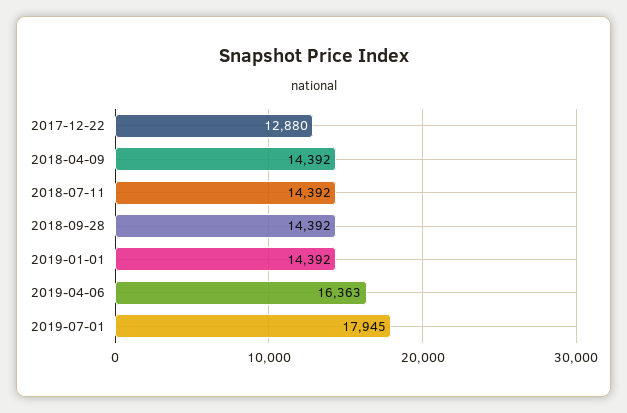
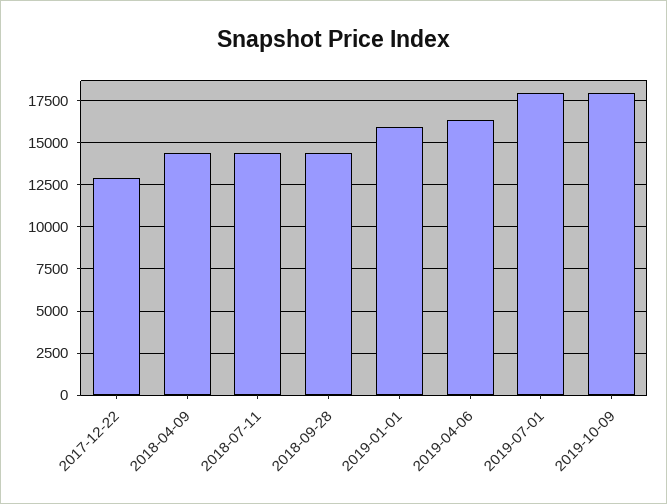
2019-01-01: 14392 -> 16000
2019-10-09: none -> 18000

